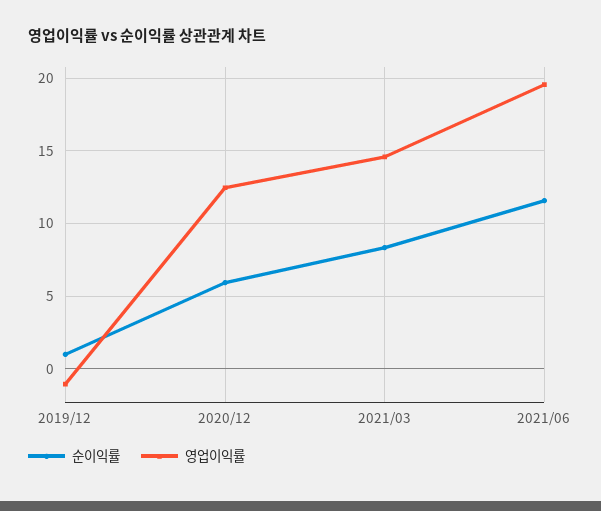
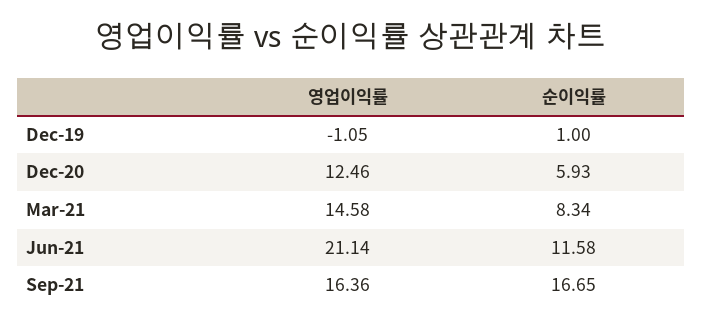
영업이익률, 2021/06: 19.5 -> 21.14
영업이익률, Sep-21: none -> 16.36
순이익률, Sep-21: none -> 16.65

